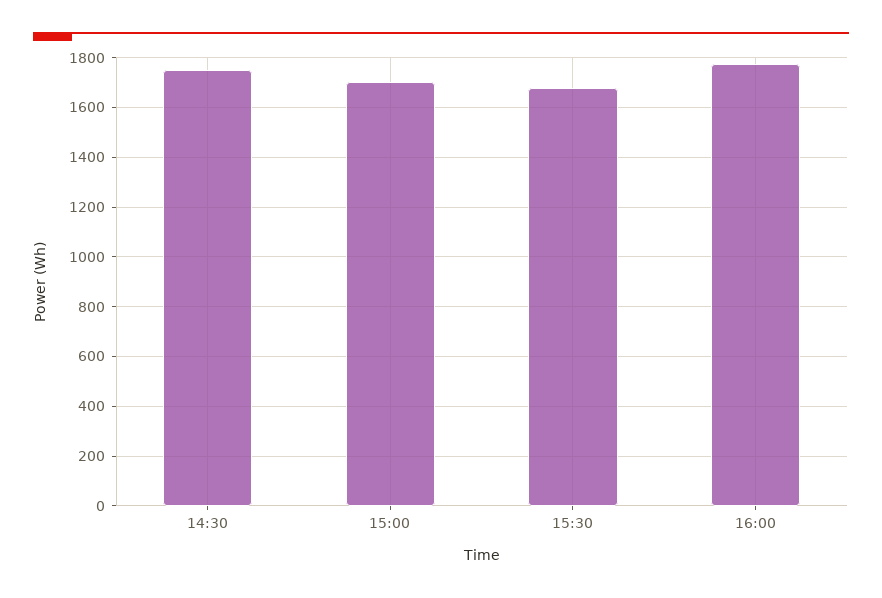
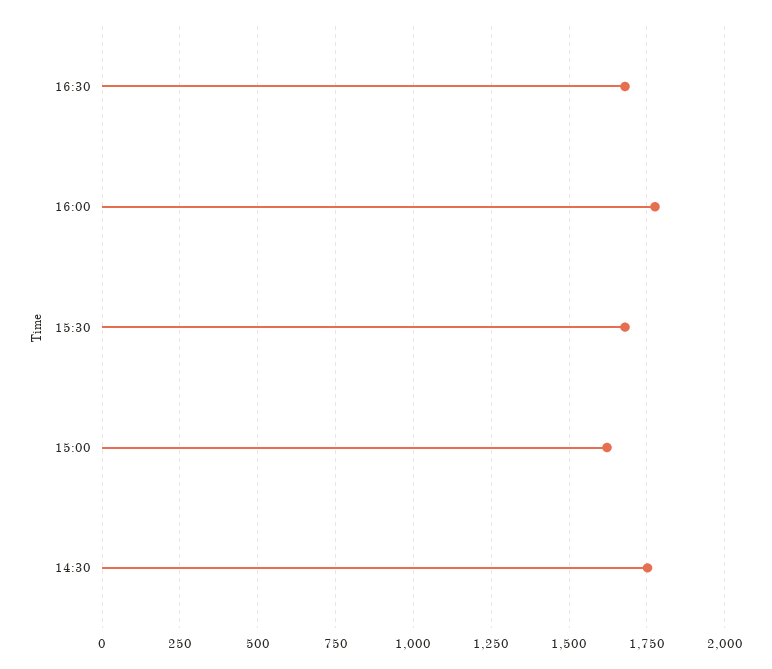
15:00: 1700 -> 1625
16:30: none -> 1675

